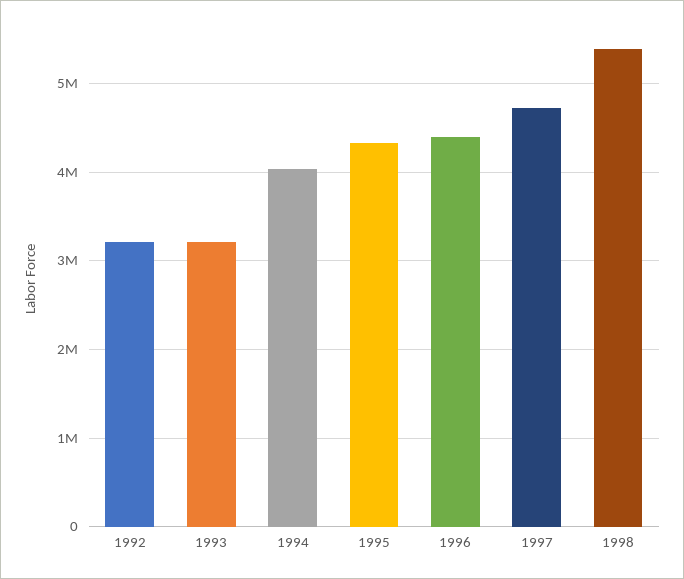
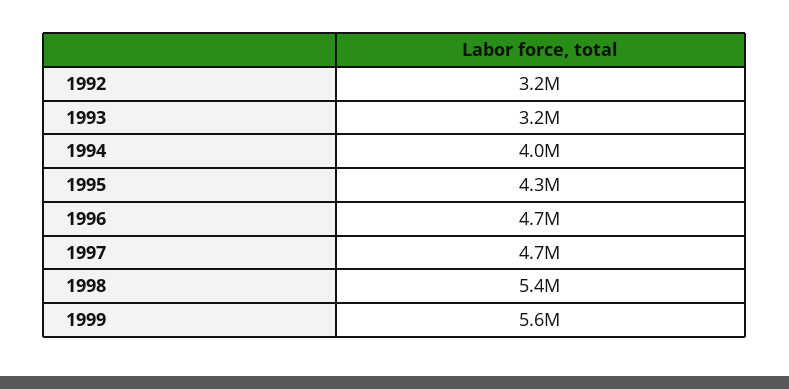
1996: 4400000 -> 4700000
1999: none -> 5600000

